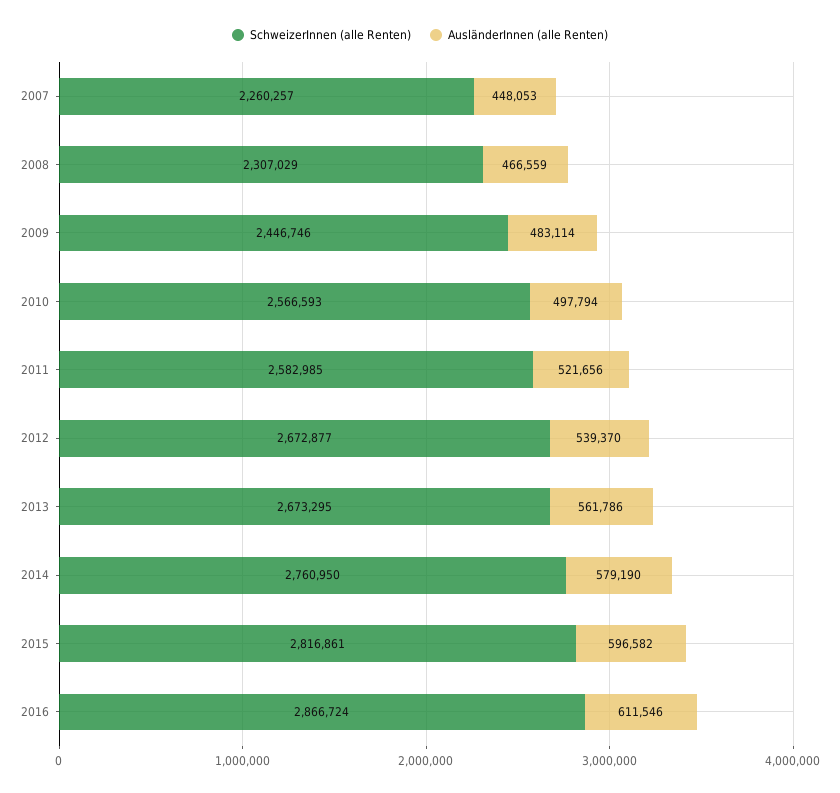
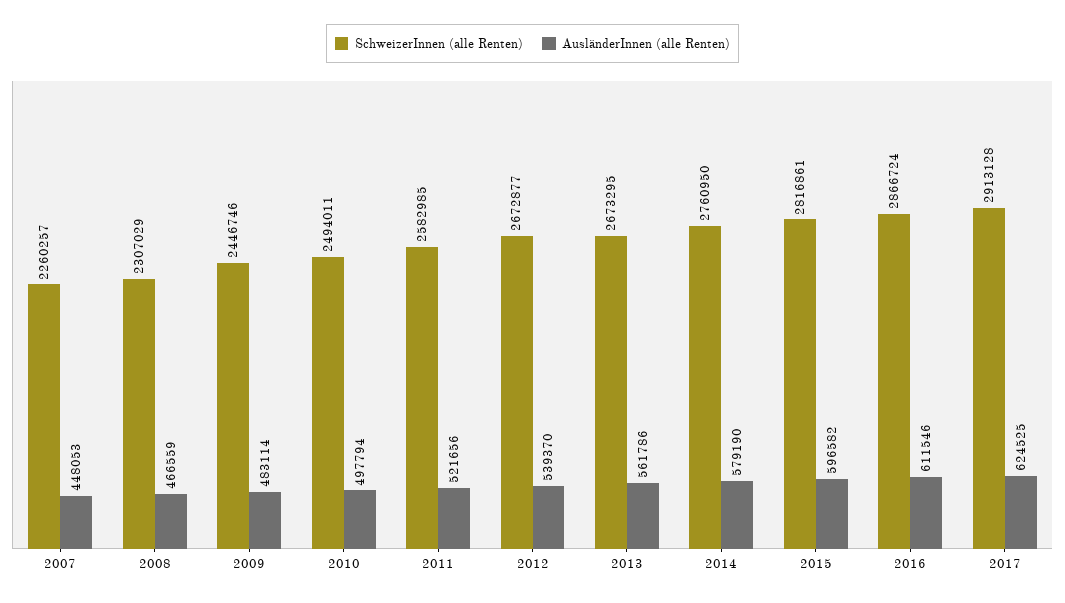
SchweizerInnen (alle Renten), 2010: 2566593 -> 2494011
SchweizerInnen (alle Renten), 2017: none -> 2913128
AusländerInnen (alle Renten), 2017: none -> 624525

